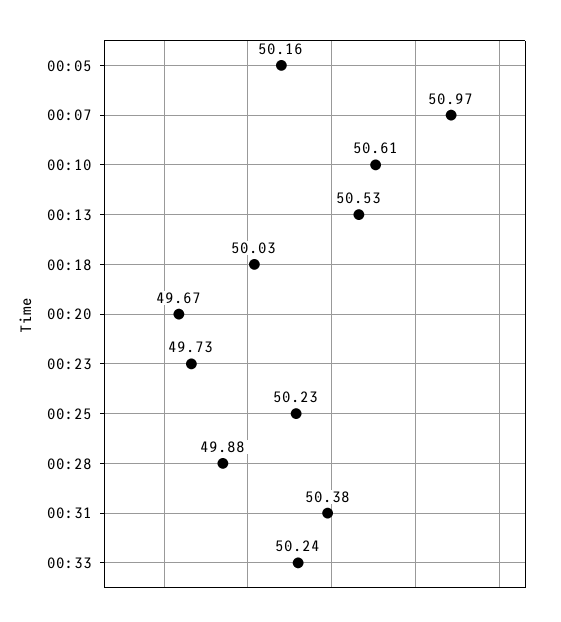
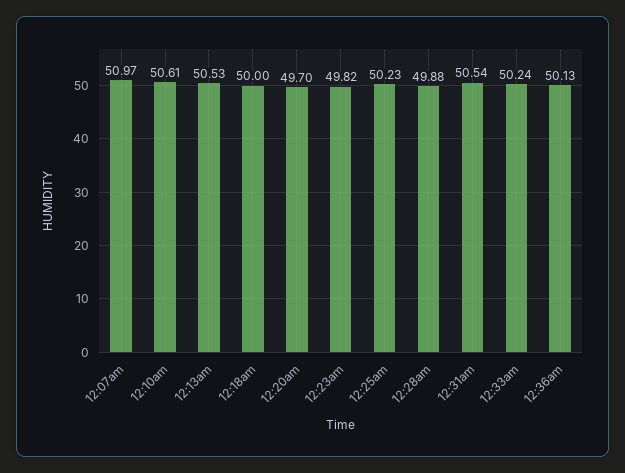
00:05: 50.16 -> none
00:18: 50.03 -> 50
00:20: 49.67 -> 49.7
00:23: 49.73 -> 49.82
00:31: 50.38 -> 50.54
12:36am: none -> 50.13

